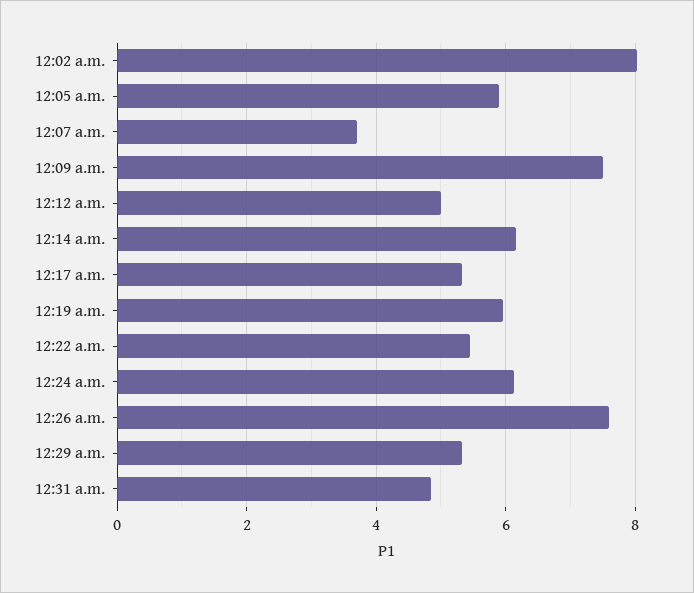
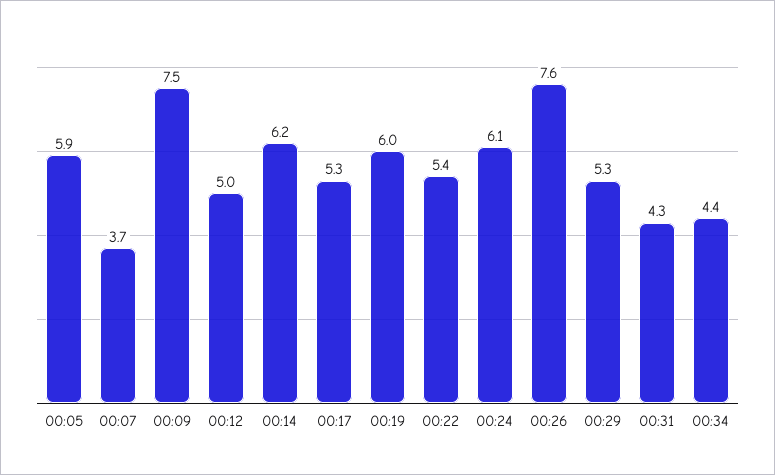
12:02 a.m.: 8 -> none
12:31 a.m.: 4.8 -> 4.3
00:34: none -> 4.4

